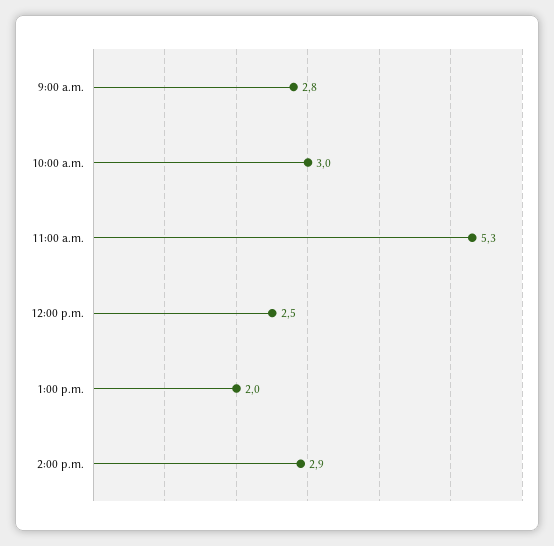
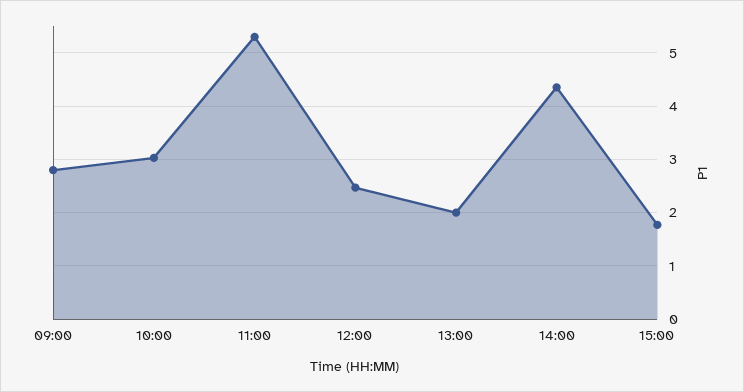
2:00 p.m.: 2.9 -> 4.4
15:00: none -> 1.8

